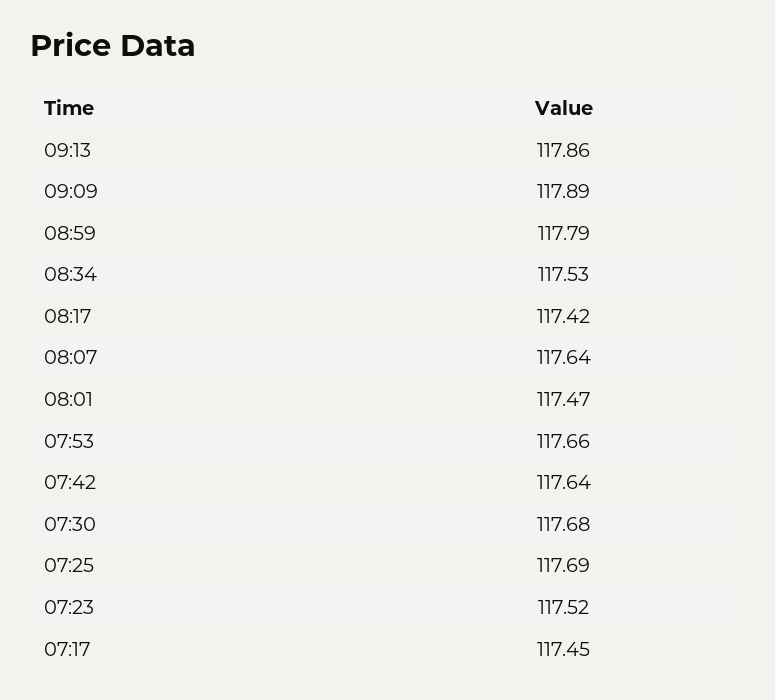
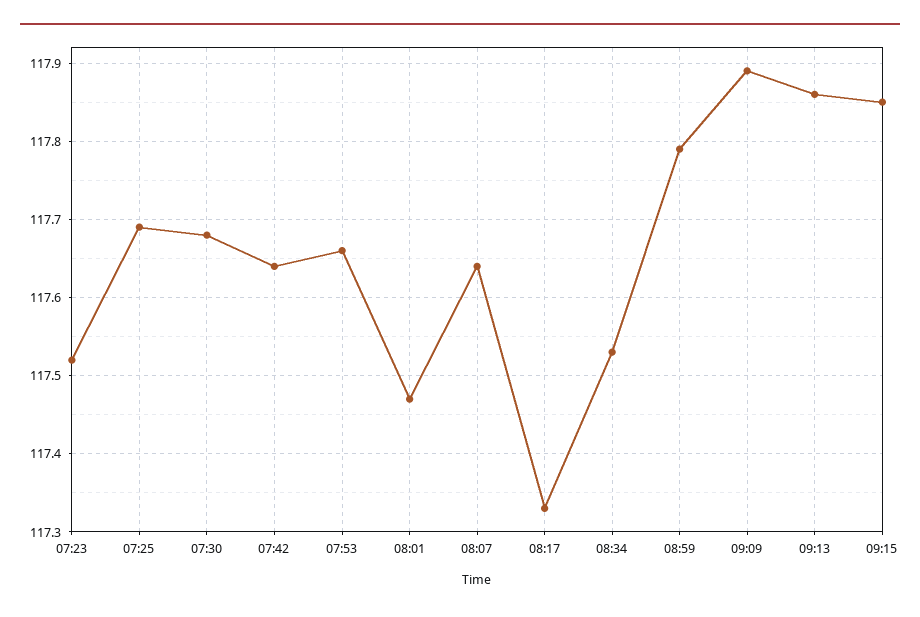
08:17: 117.42 -> 117.33
07:17: 117.45 -> none
09:15: none -> 117.85

